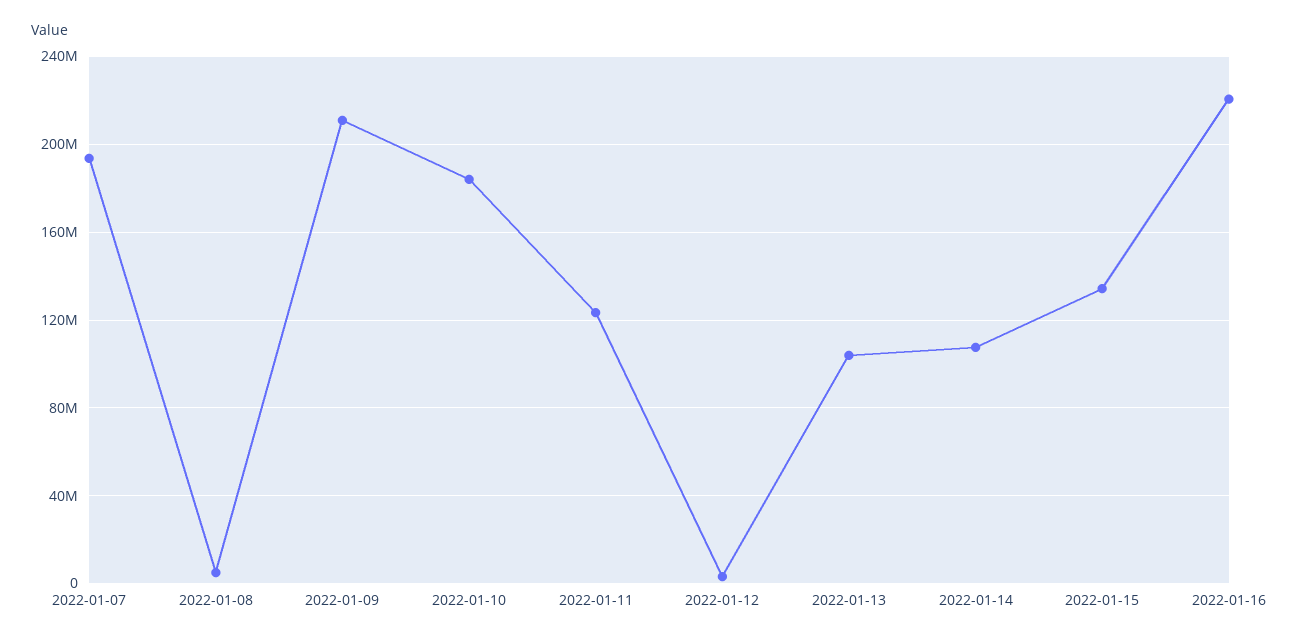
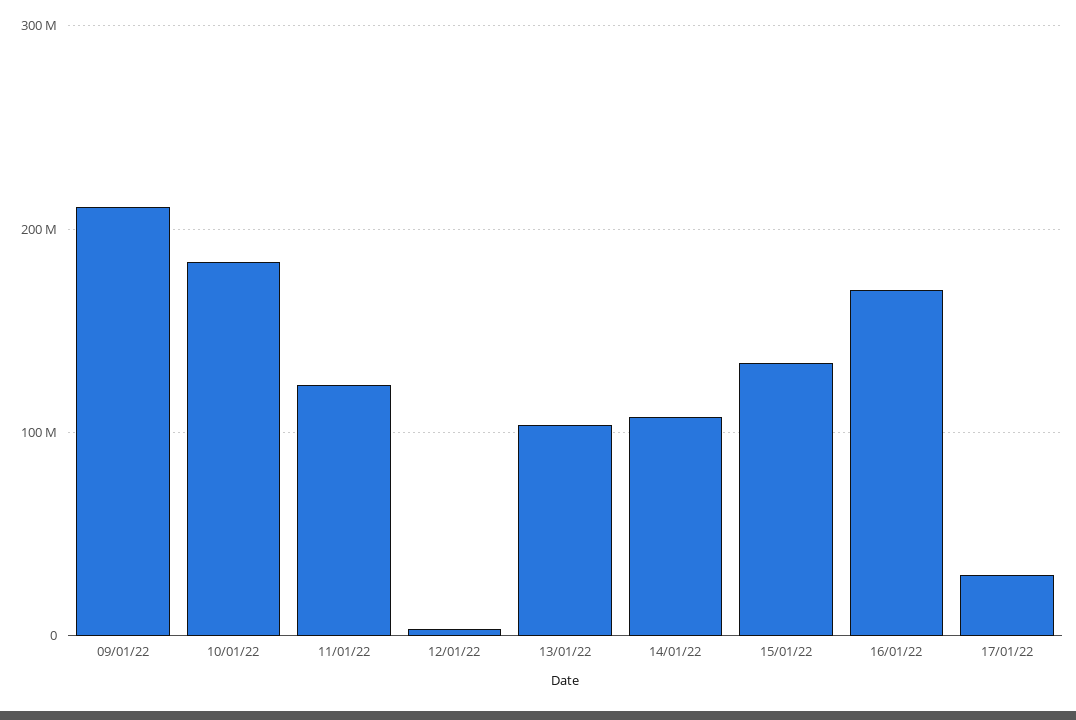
2022-01-07: 195000000 -> none
2022-01-08: 5000000 -> none
2022-01-16: 220000000 -> 170000000
17/01/22: none -> 30000000

